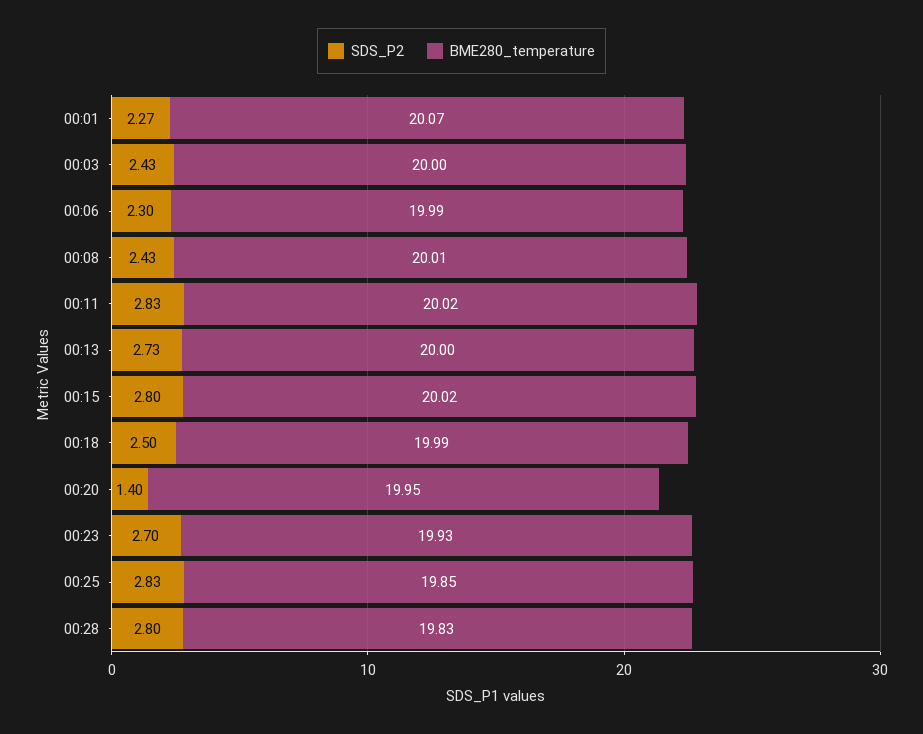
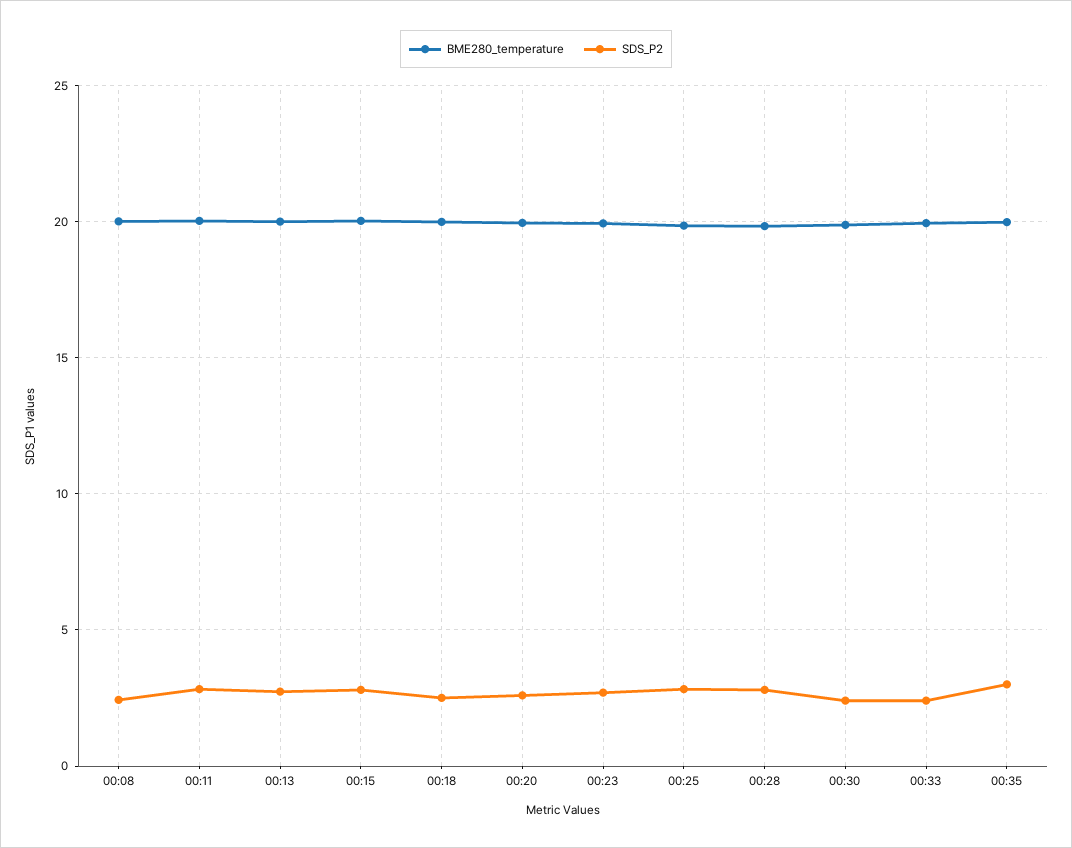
SDS_P2, 00:01: 2.27 -> none
BME280_temperature, 00:01: 20.07 -> none
SDS_P2, 00:03: 2.43 -> none
BME280_temperature, 00:03: 20 -> none
SDS_P2, 00:06: 2.3 -> none
BME280_temperature, 00:06: 19.99 -> none
SDS_P2, 00:20: 1.4 -> 2.5
BME280_temperature, 00:30: none -> 20
SDS_P2, 00:30: none -> 2.5
BME280_temperature, 00:33: none -> 20
SDS_P2, 00:33: none -> 2.5
BME280_temperature, 00:35: none -> 20
SDS_P2, 00:35: none -> 3

